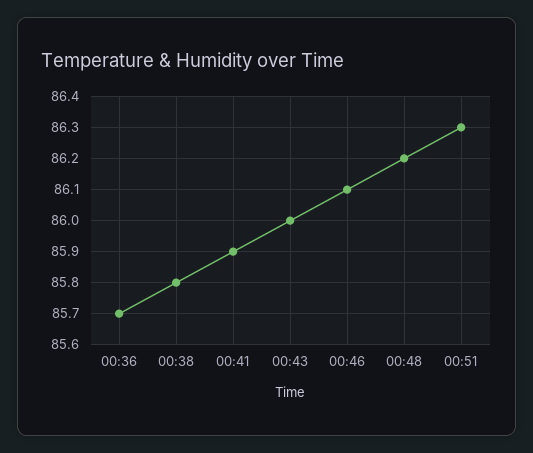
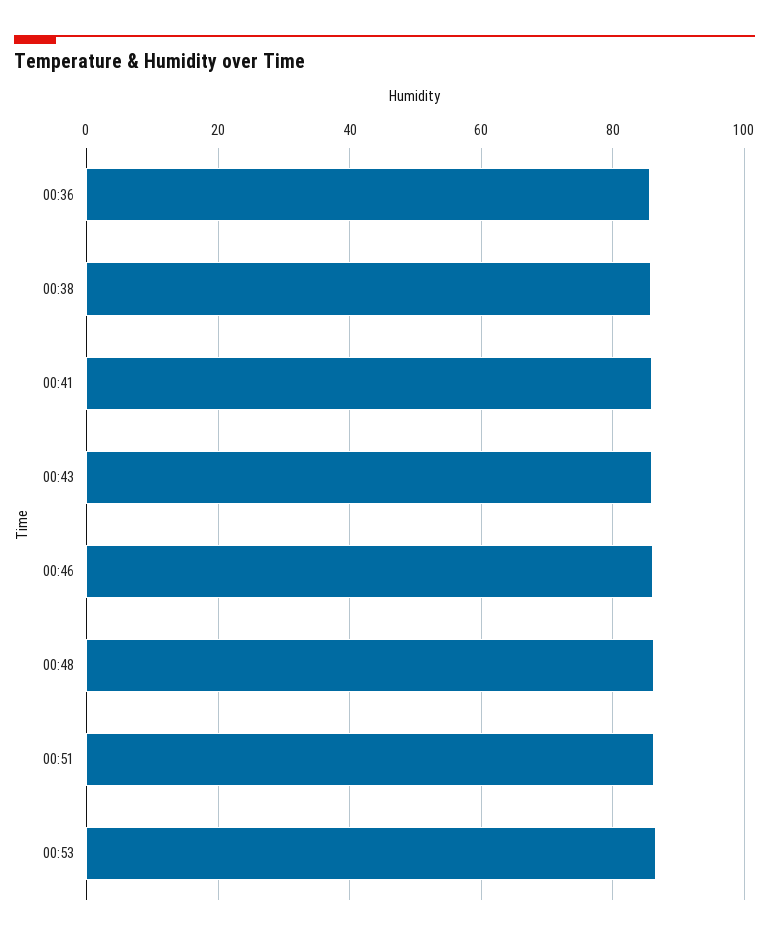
00:53: none -> 86

